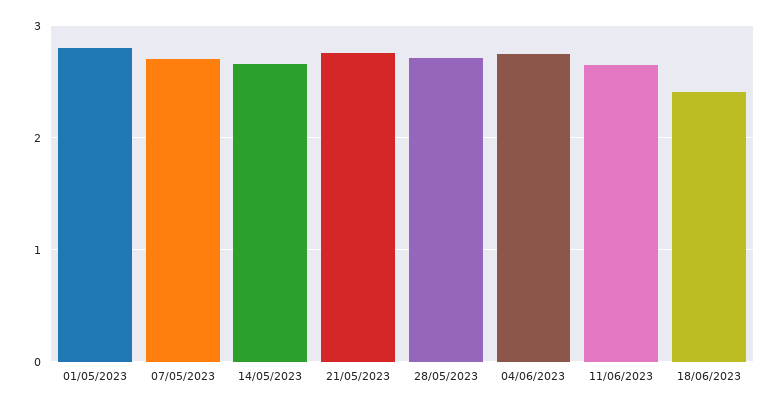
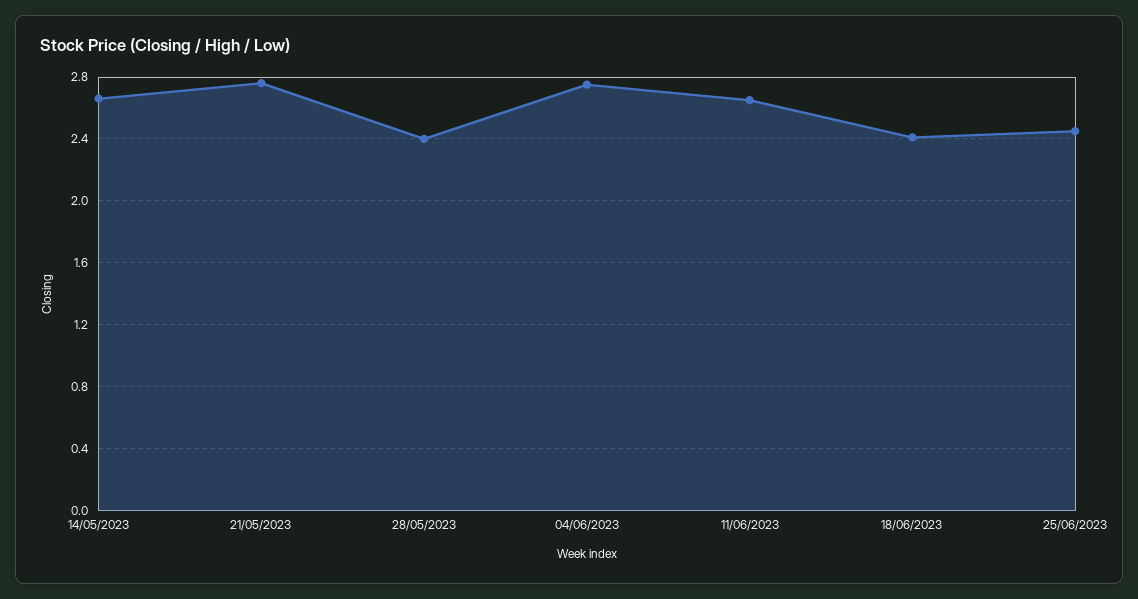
01/05/2023: 2.8 -> none
07/05/2023: 2.7 -> none
28/05/2023: 2.7 -> 2.4
25/06/2023: none -> 2.45

